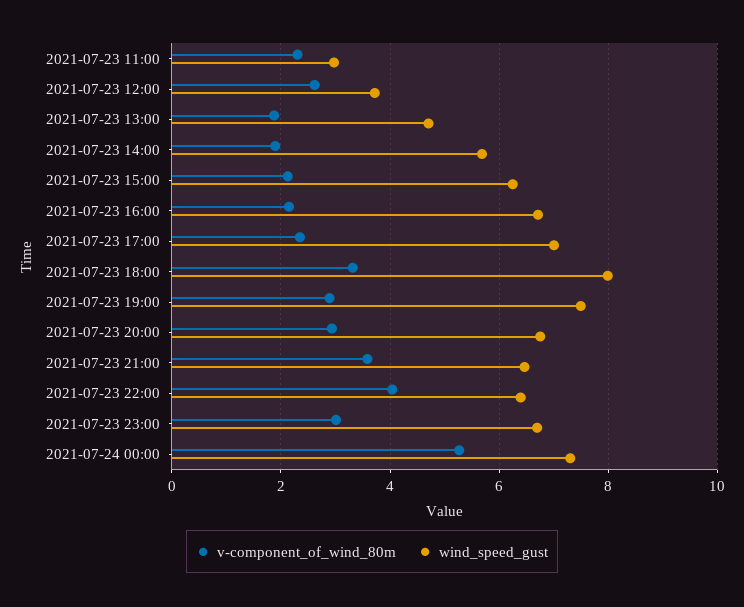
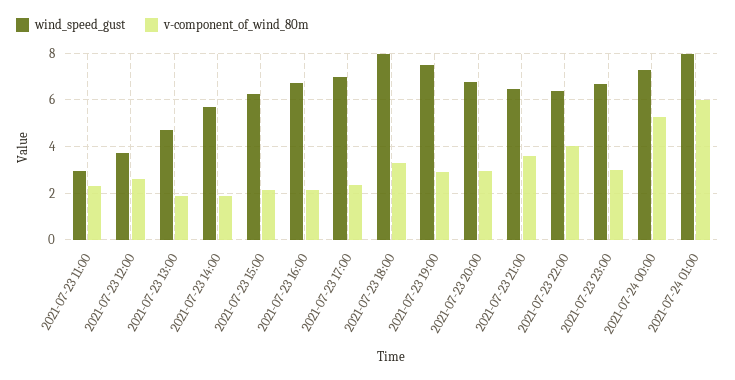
wind_speed_gust, 2021-07-24 01:00: none -> 8
v-component_of_wind_80m, 2021-07-24 01:00: none -> 6

